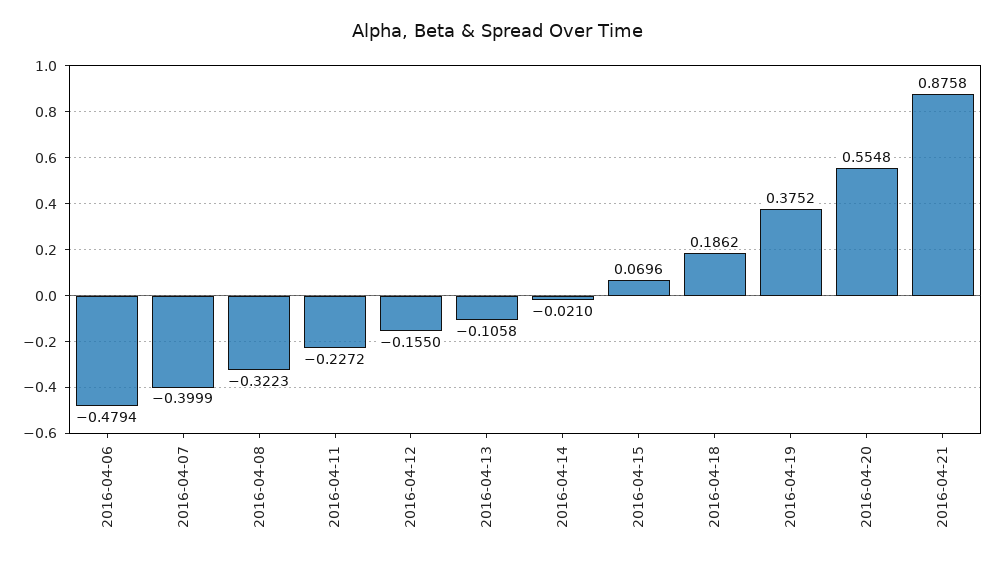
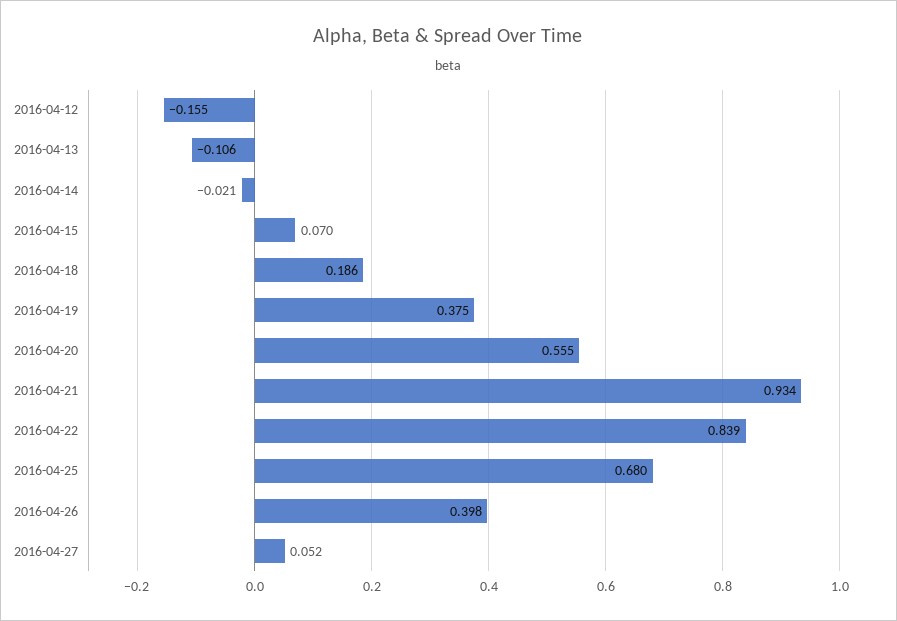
2016-04-06: -0.4794 -> none
2016-04-07: -0.3999 -> none
2016-04-08: -0.3223 -> none
2016-04-11: -0.2272 -> none
2016-04-21: 0.8758 -> 0.934
2016-04-22: none -> 0.839
2016-04-25: none -> 0.68
2016-04-26: none -> 0.398
2016-04-27: none -> 0.052

